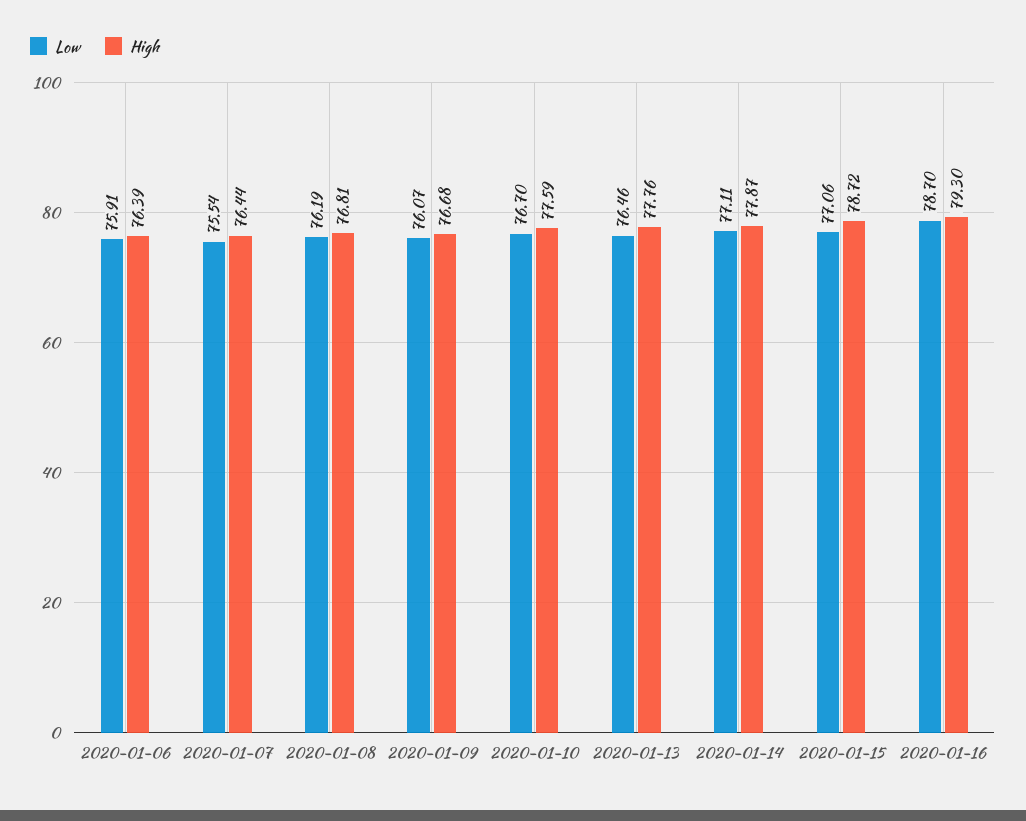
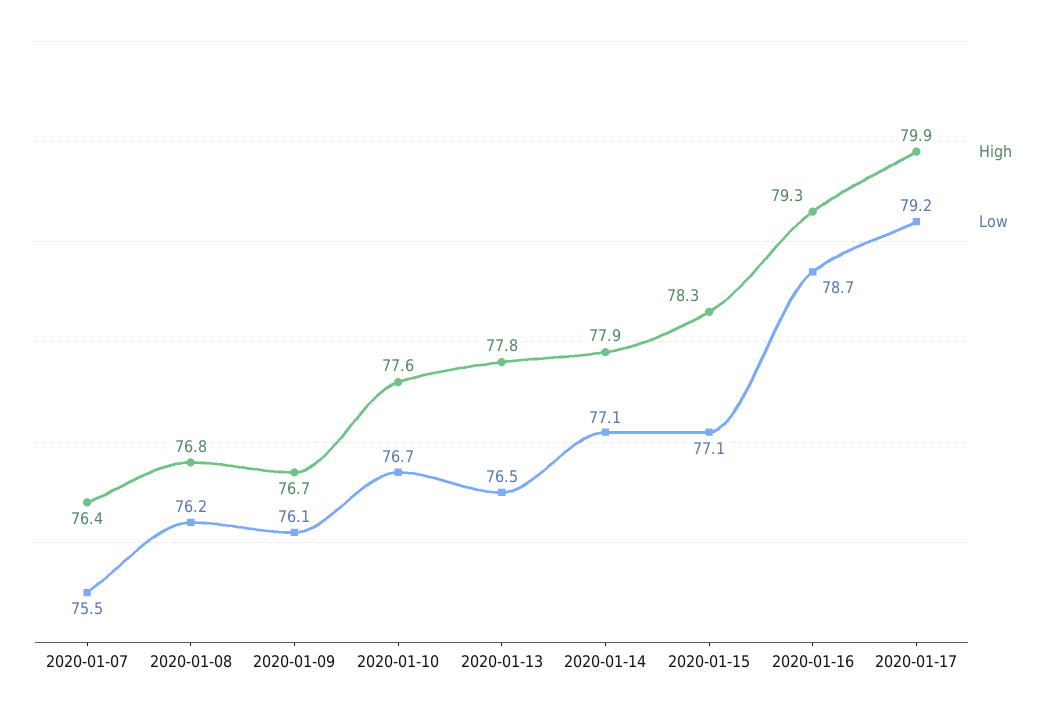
Low, 2020-01-06: 75.91 -> none
High, 2020-01-06: 76.39 -> none
High, 2020-01-15: 78.72 -> 78.3
High, 2020-01-17: none -> 79.9
Low, 2020-01-17: none -> 79.2

